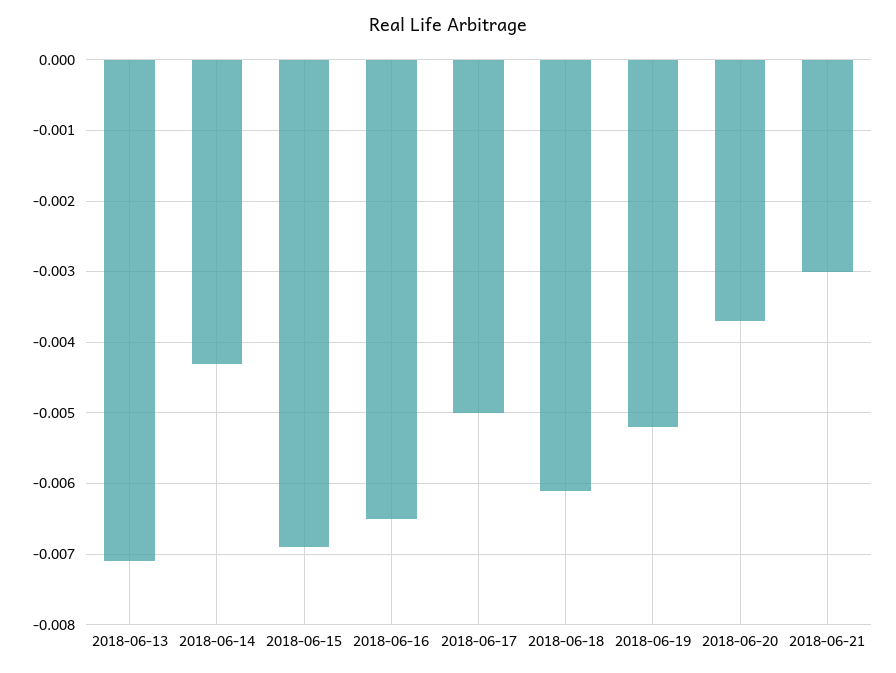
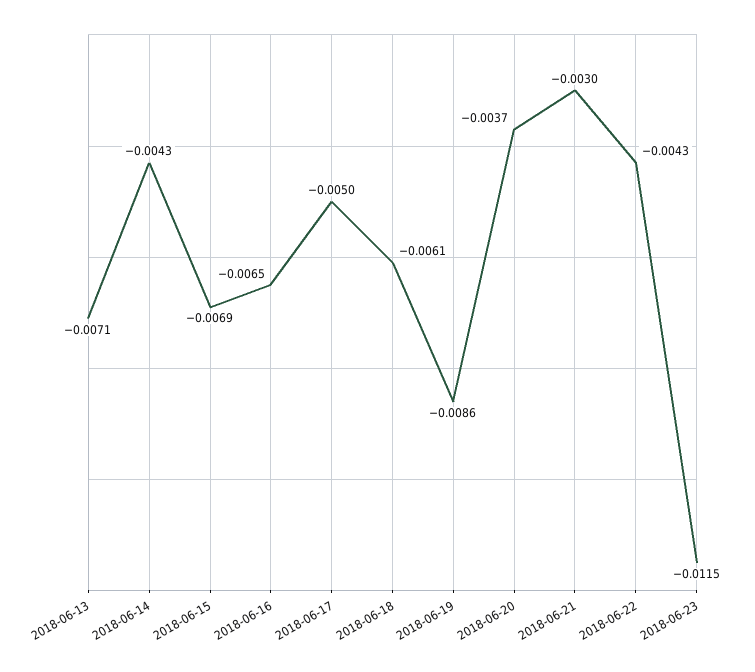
2018-06-19: -0.0052 -> -0.0086
2018-06-22: none -> -0.0043
2018-06-23: none -> -0.0115

